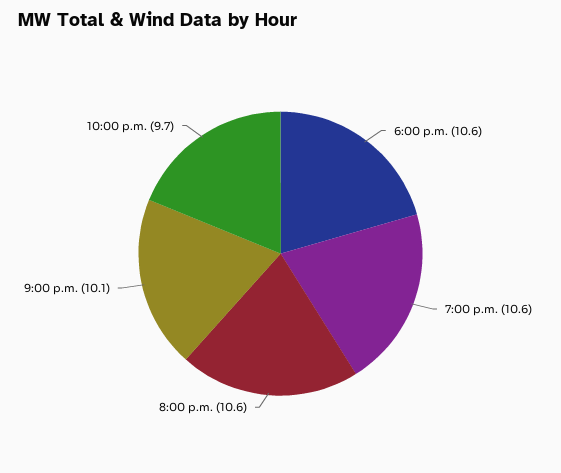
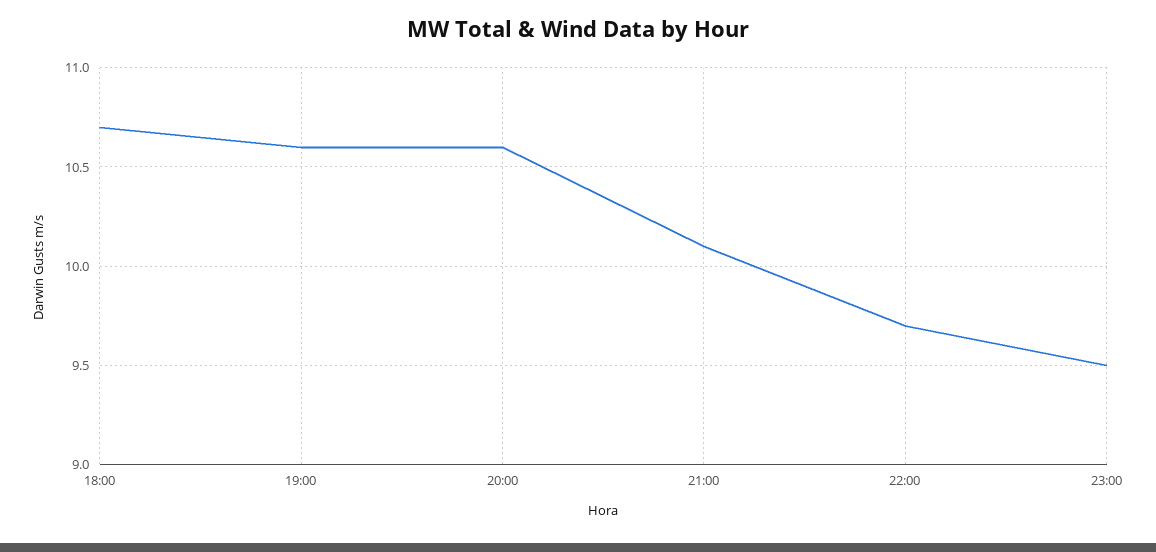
6:00 p.m.: 10.6 -> 10.7
23:00: none -> 9.5

